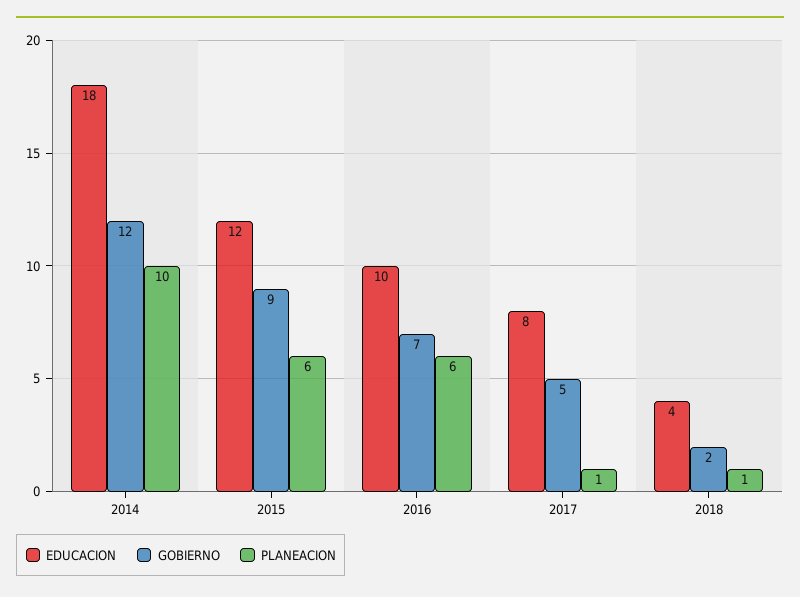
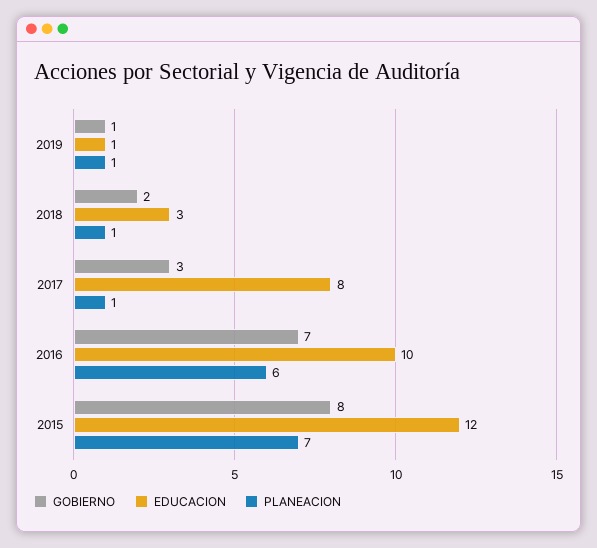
EDUCACION, 2014: 18 -> none
GOBIERNO, 2014: 12 -> none
PLANEACION, 2014: 10 -> none
GOBIERNO, 2015: 9 -> 8
PLANEACION, 2015: 6 -> 7
GOBIERNO, 2017: 5 -> 3
EDUCACION, 2018: 4 -> 3
GOBIERNO, 2019: none -> 1
EDUCACION, 2019: none -> 1
PLANEACION, 2019: none -> 1

